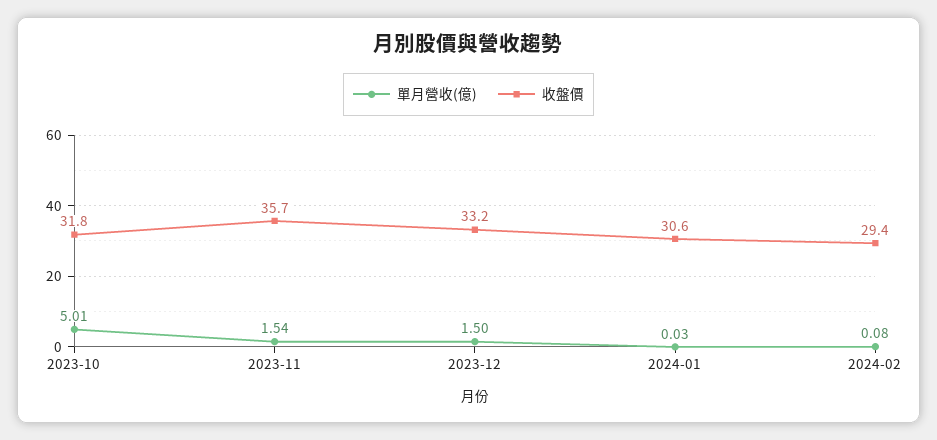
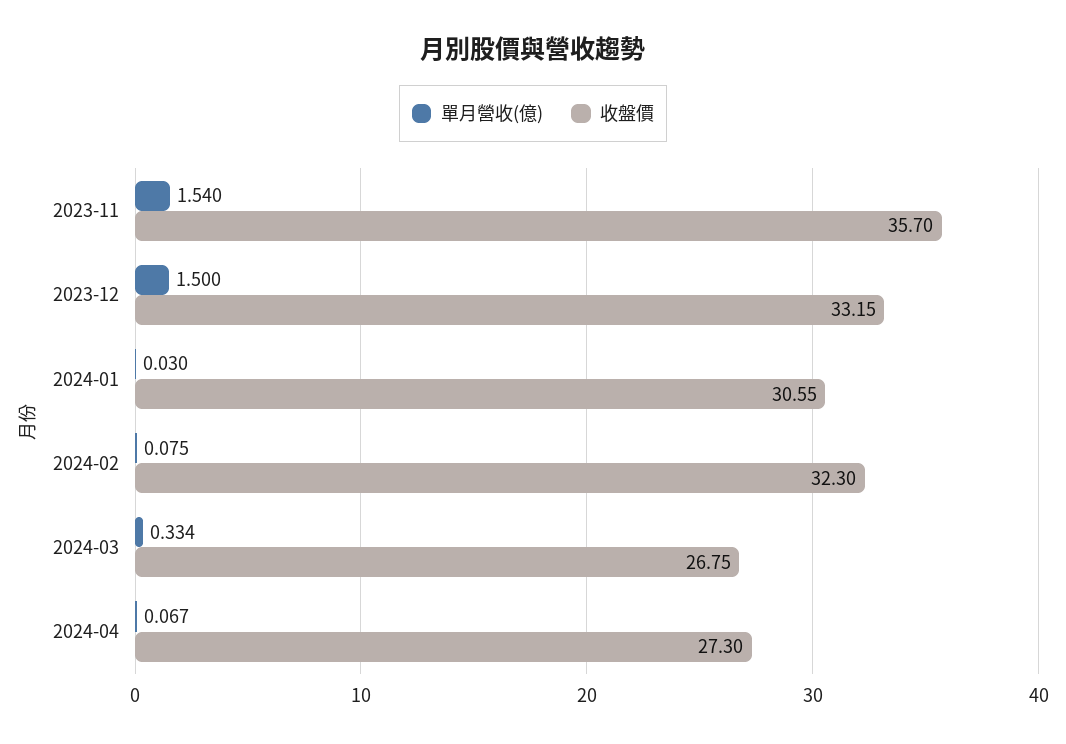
單月營收(億), 2023-10: 5.01 -> none
收盤價, 2023-10: 31.8 -> none
收盤價, 2024-02: 29.4 -> 32.3
單月營收(億), 2024-03: none -> 0.334
收盤價, 2024-03: none -> 26.75
單月營收(億), 2024-04: none -> 0.067
收盤價, 2024-04: none -> 27.3

